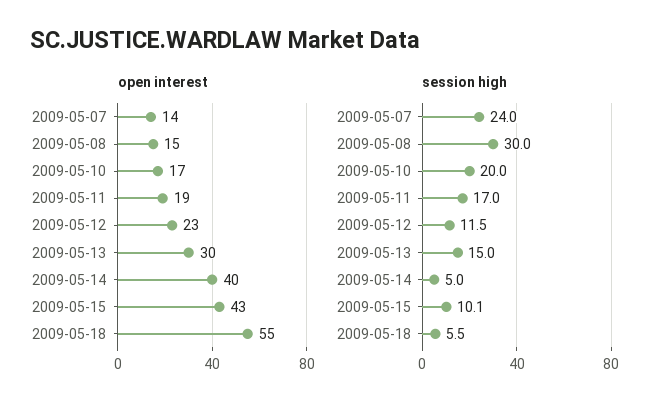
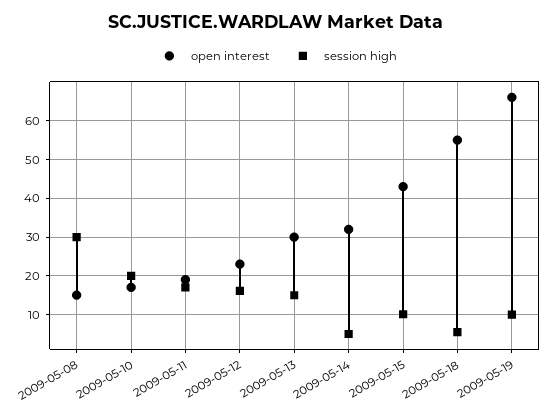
open interest, 2009-05-07: 14 -> none
open interest, 2009-05-14: 40 -> 32
session high, 2009-05-07: 24 -> none
session high, 2009-05-12: 11.5 -> 16
open interest, 2009-05-19: none -> 66
session high, 2009-05-19: none -> 10

